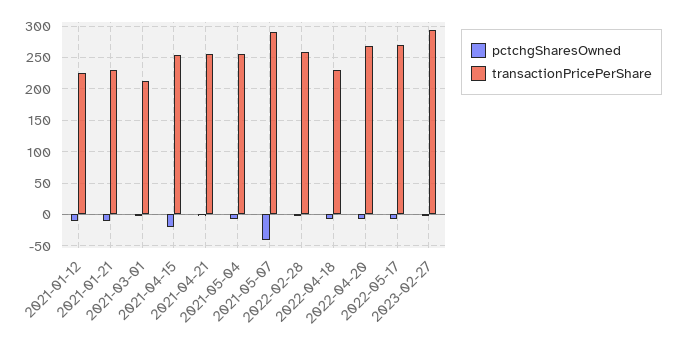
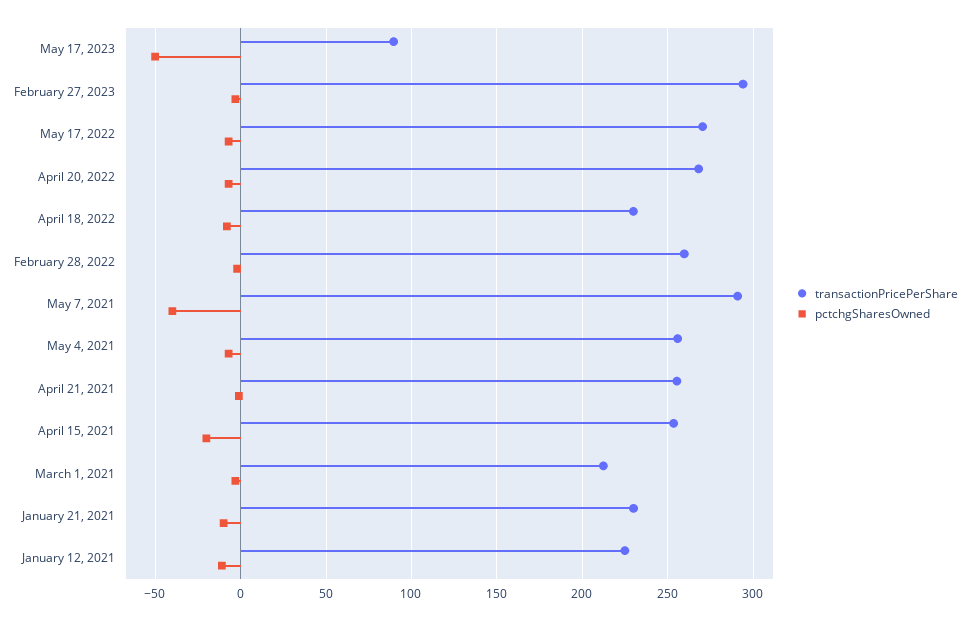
transactionPricePerShare, May 17, 2023: none -> 90
pctchgSharesOwned, May 17, 2023: none -> -50

